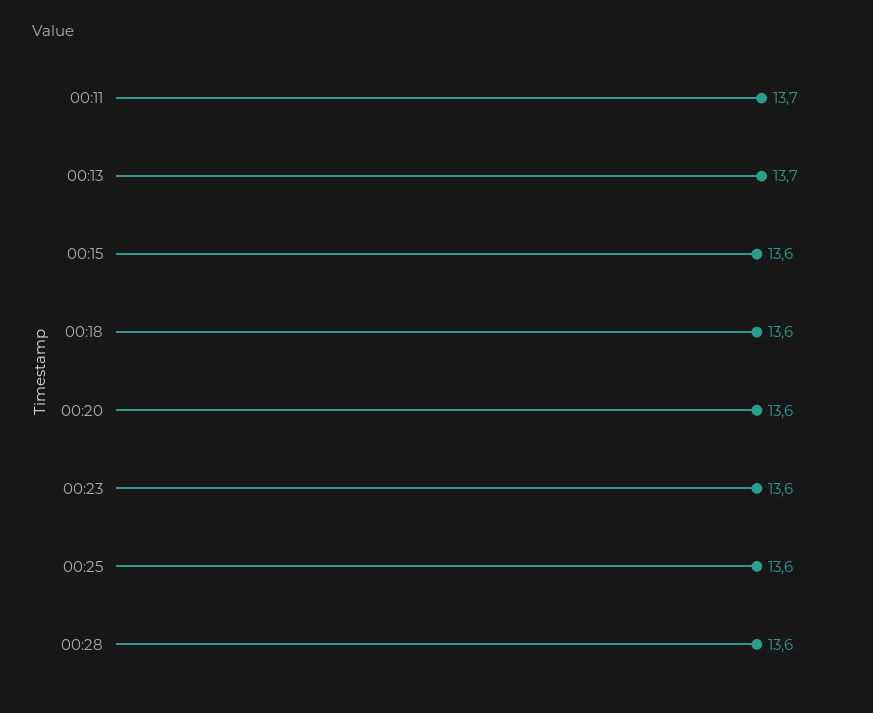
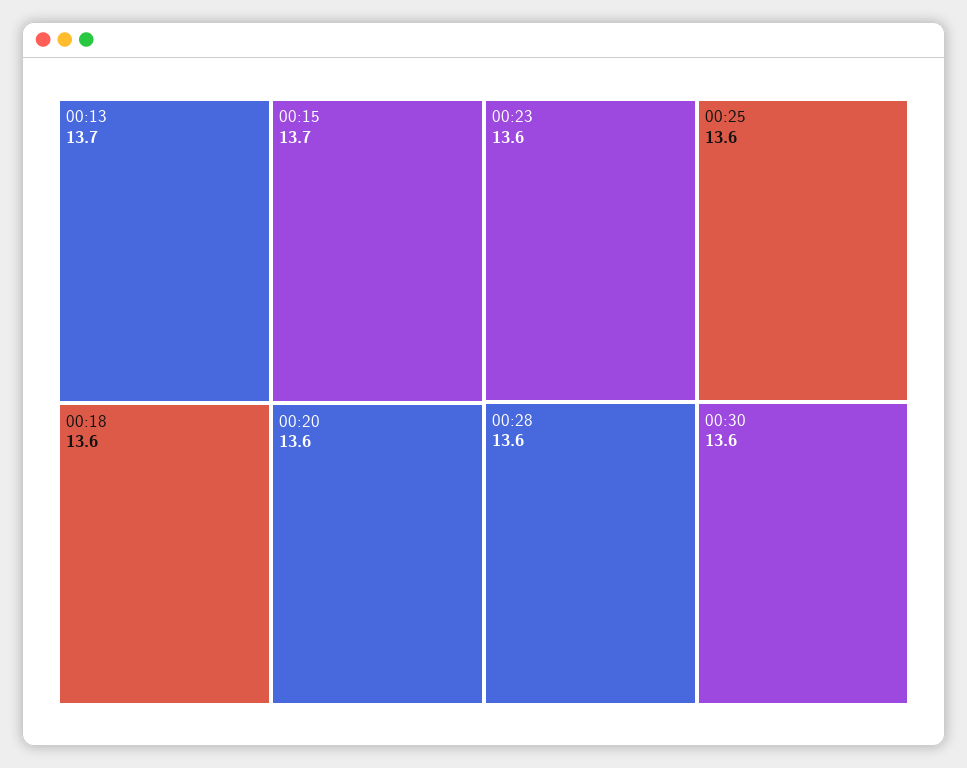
00:11: 13.7 -> none
00:15: 13.6 -> 13.7
00:30: none -> 13.6

